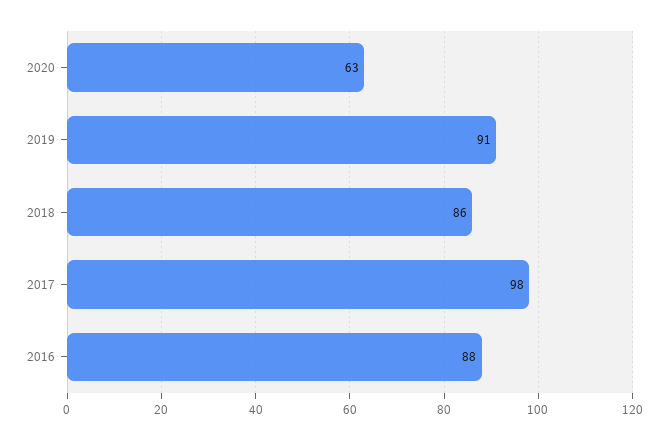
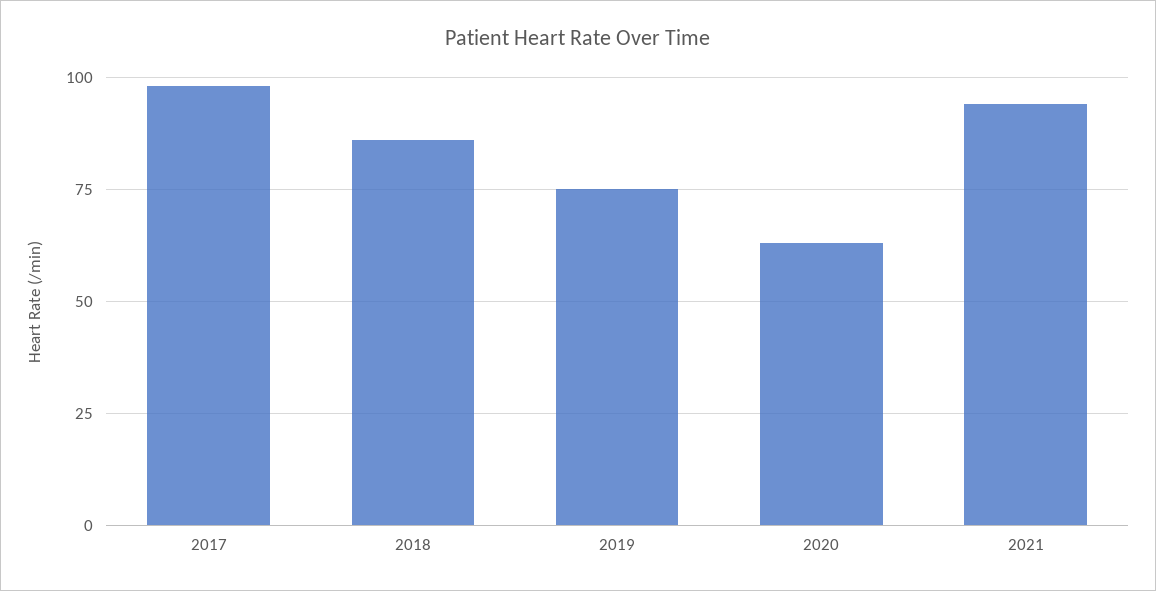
2019: 91 -> 75
2016: 88 -> none
2021: none -> 95

